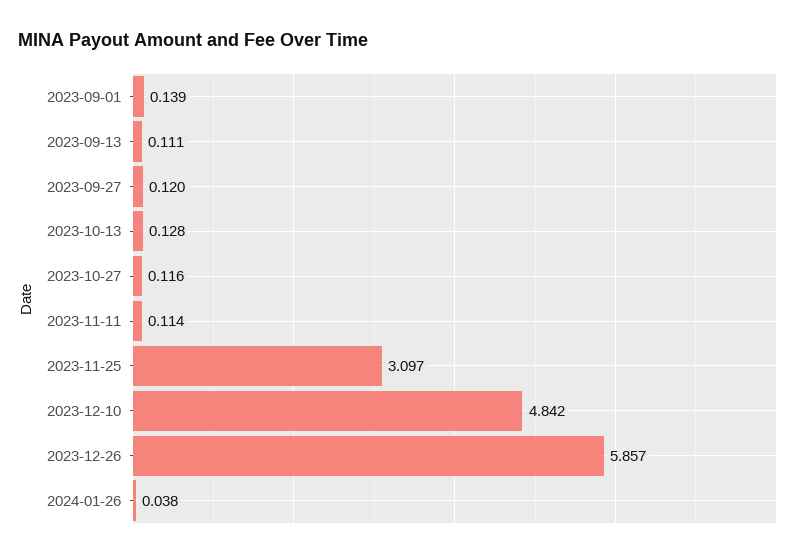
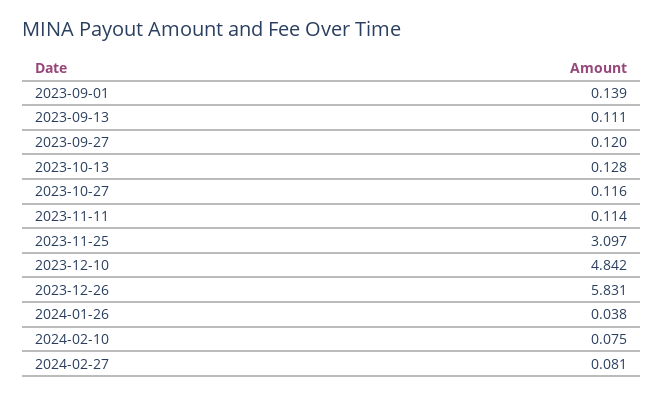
2023-12-26: 5.857 -> 5.831
2024-02-10: none -> 0.075
2024-02-27: none -> 0.081

